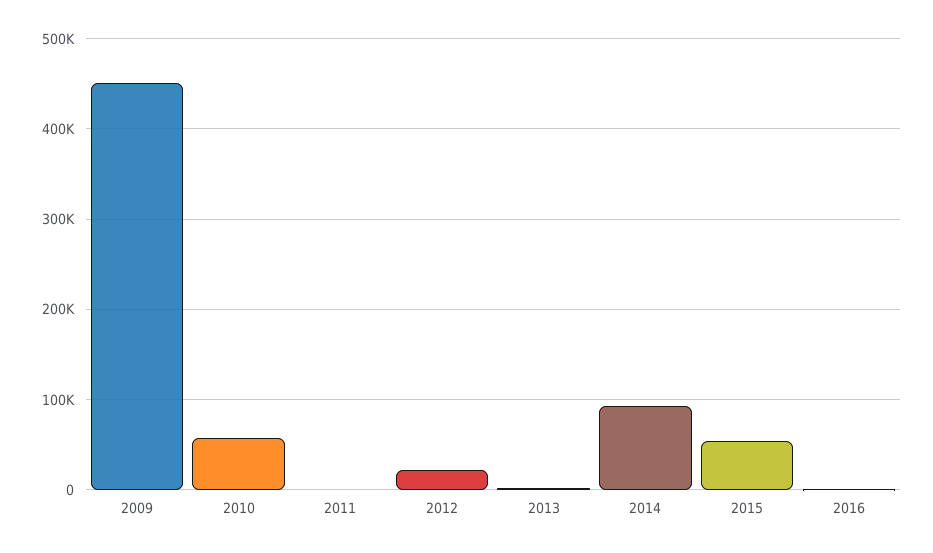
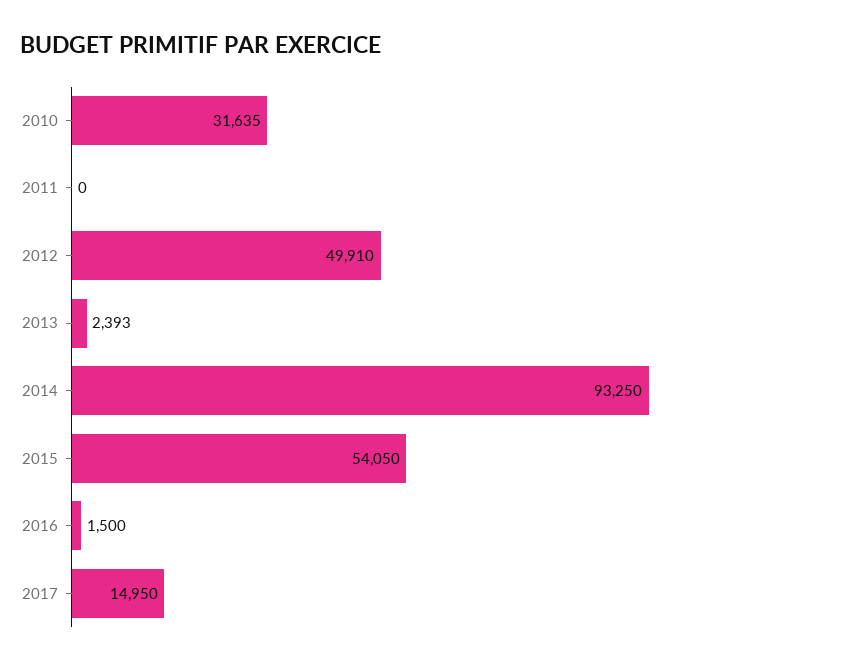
2009: 450000 -> none
2010: 60000 -> 31635
2012: 20000 -> 49910
2017: none -> 14950

